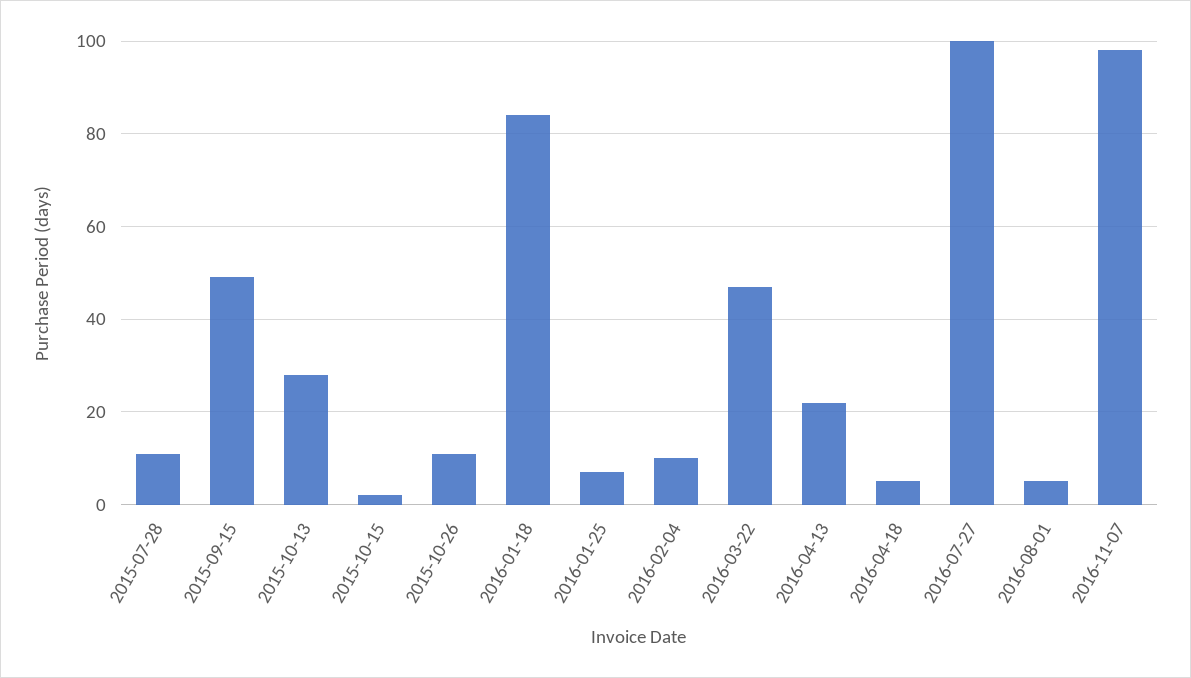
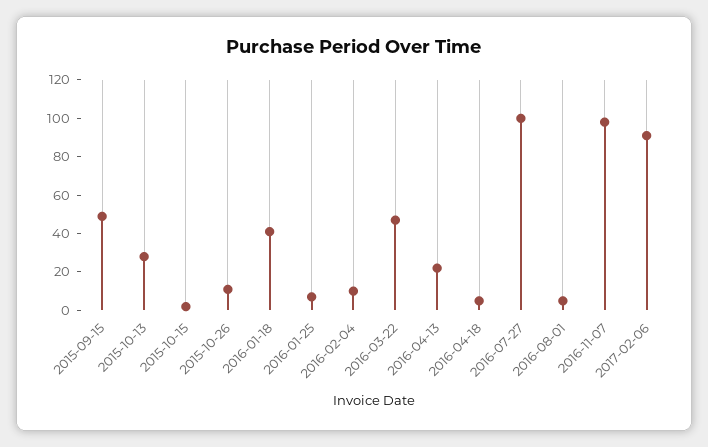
2015-07-28: 10 -> none
2016-01-18: 85 -> 40
2017-02-06: none -> 90

